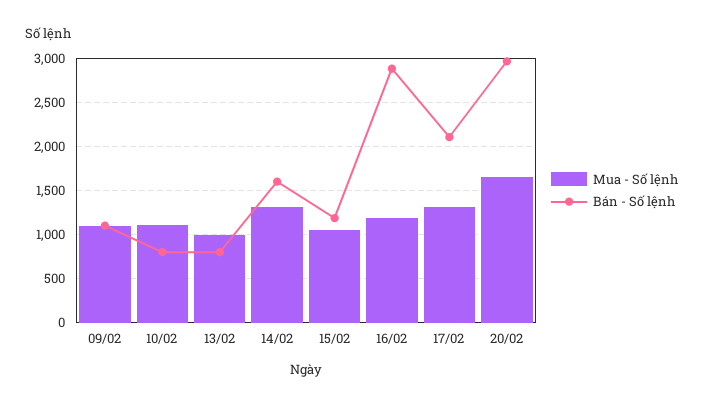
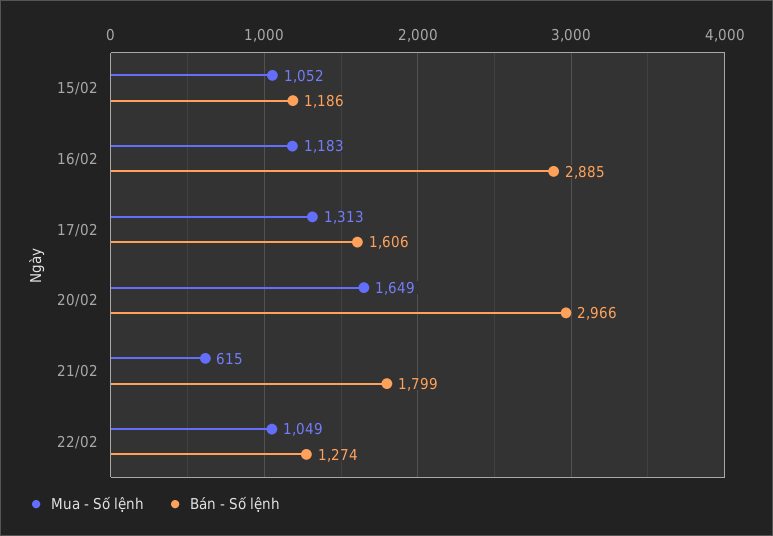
Mua - Số lệnh, 09/02: 1100 -> none
Bán - Số lệnh, 09/02: 1100 -> none
Mua - Số lệnh, 10/02: 1100 -> none
Bán - Số lệnh, 10/02: 800 -> none
Mua - Số lệnh, 13/02: 1000 -> none
Bán - Số lệnh, 13/02: 800 -> none
Mua - Số lệnh, 14/02: 1300 -> none
Bán - Số lệnh, 14/02: 1600 -> none
Bán - Số lệnh, 17/02: 2100 -> 1606
Mua - Số lệnh, 21/02: none -> 615
Bán - Số lệnh, 21/02: none -> 1799
Mua - Số lệnh, 22/02: none -> 1049
Bán - Số lệnh, 22/02: none -> 1274

